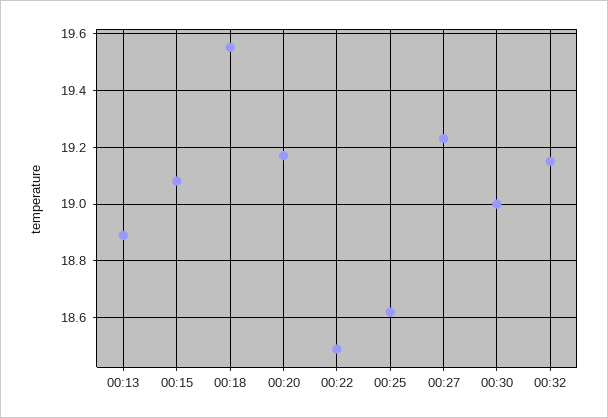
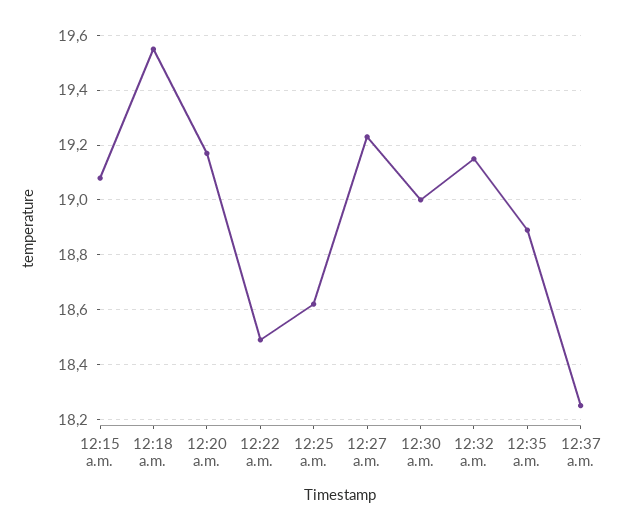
00:13: 18.9 -> none
12:35 a.m.: none -> 18.9
12:37 a.m.: none -> 18.25

